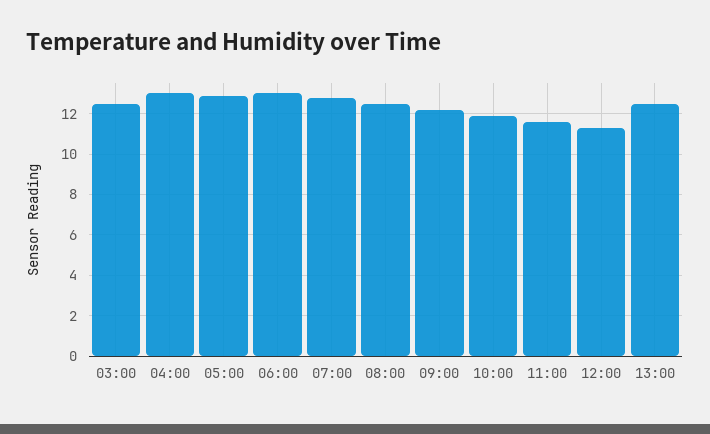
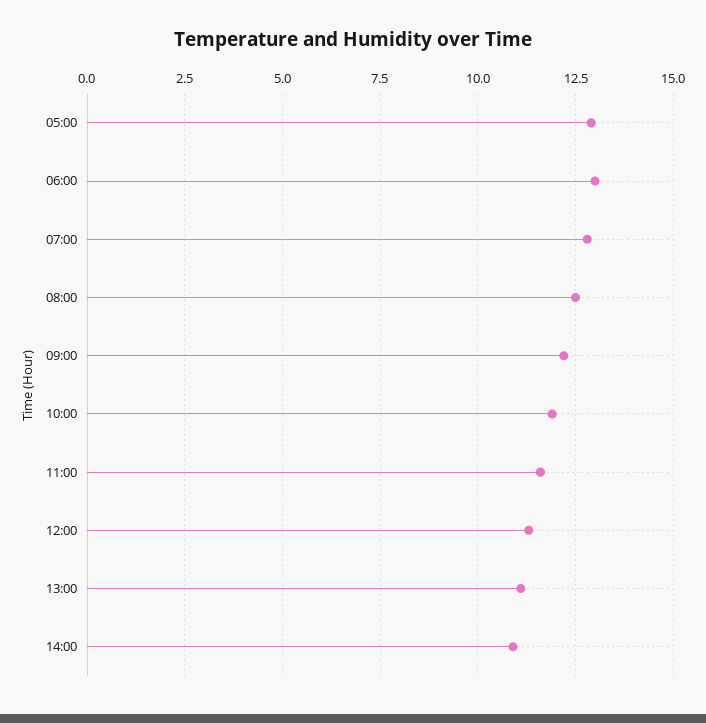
03:00: 12.5 -> none
04:00: 13 -> none
13:00: 12.5 -> 11
14:00: none -> 11

